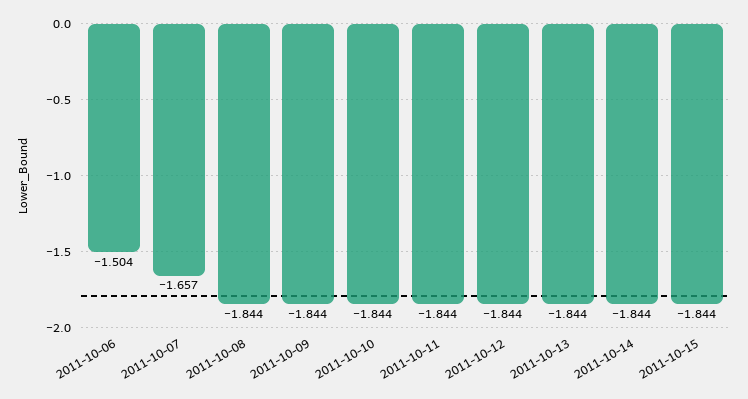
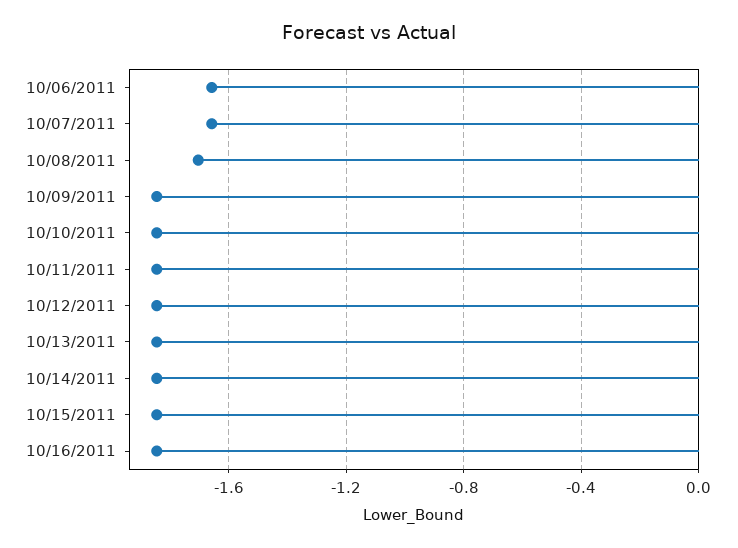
2011-10-06: -1.504 -> -1.65
2011-10-08: -1.844 -> -1.7
10/16/2011: none -> -1.85

